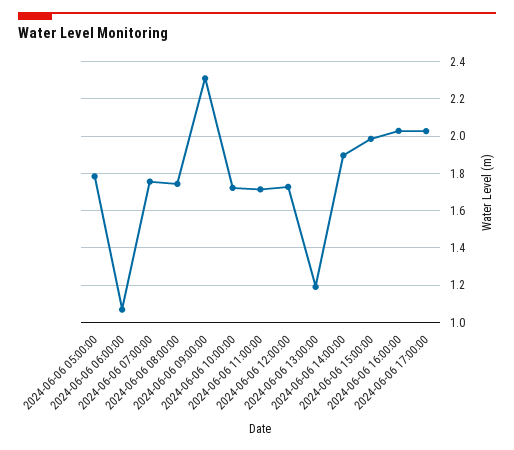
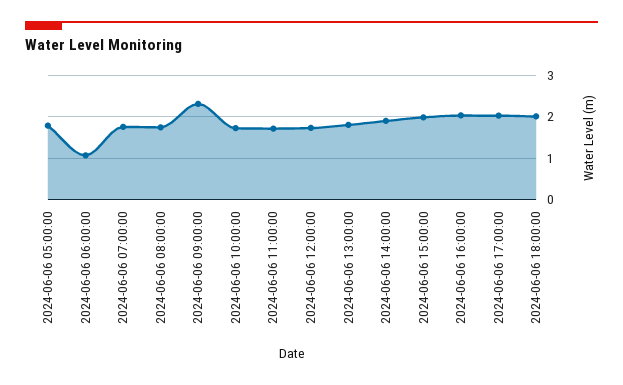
2024-06-06 13:00:00: 1.2 -> 1.8
2024-06-06 18:00:00: none -> 2

